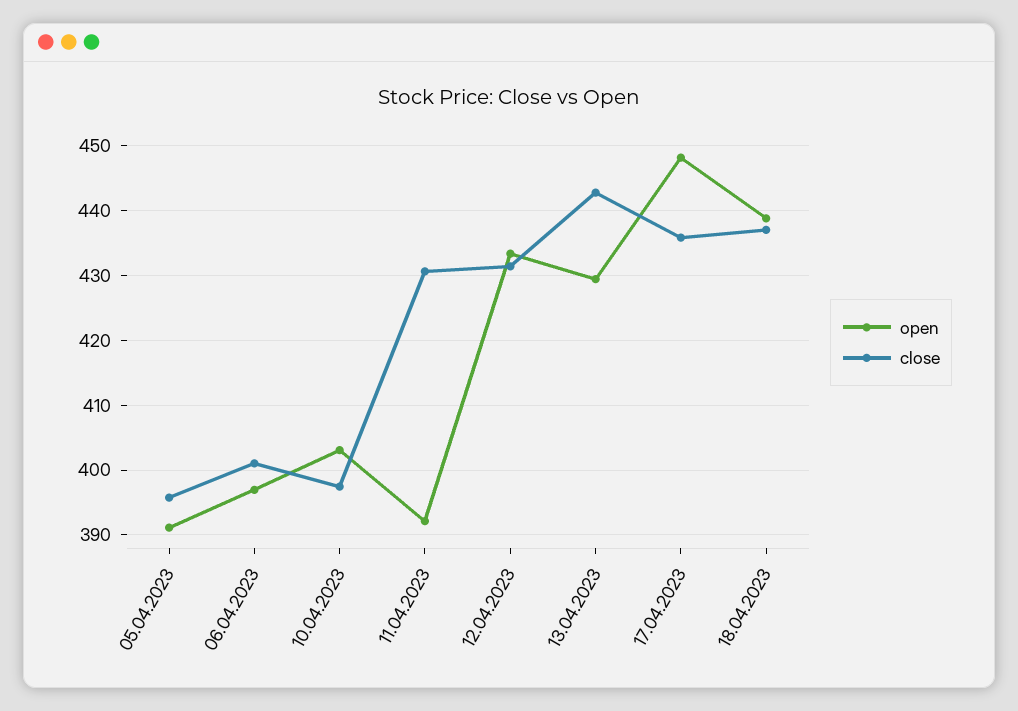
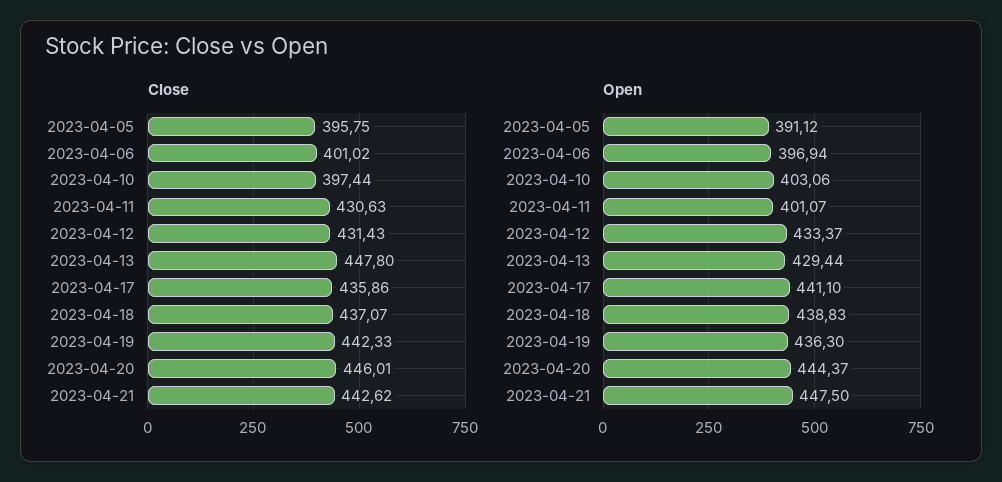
open, 11.04.2023: 392 -> 401.07
close, 13.04.2023: 443 -> 447.8
open, 17.04.2023: 448 -> 441.1
close, 2023-04-19: none -> 442.33
close, 2023-04-20: none -> 446.01
close, 2023-04-21: none -> 442.62
open, 2023-04-19: none -> 436.3
open, 2023-04-20: none -> 444.37
open, 2023-04-21: none -> 447.5

